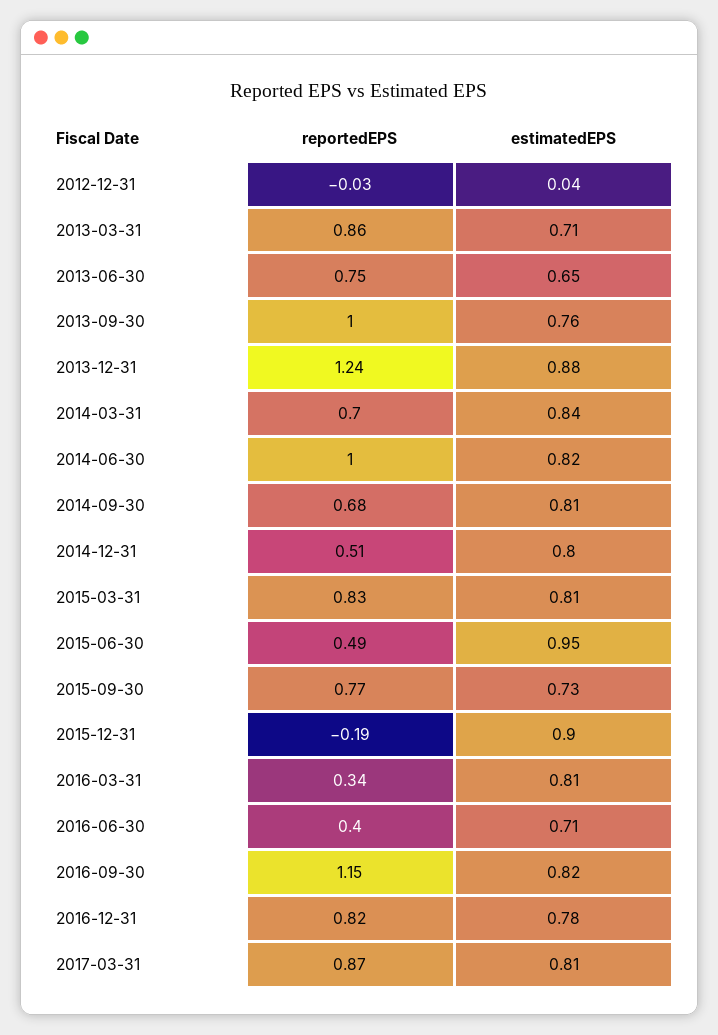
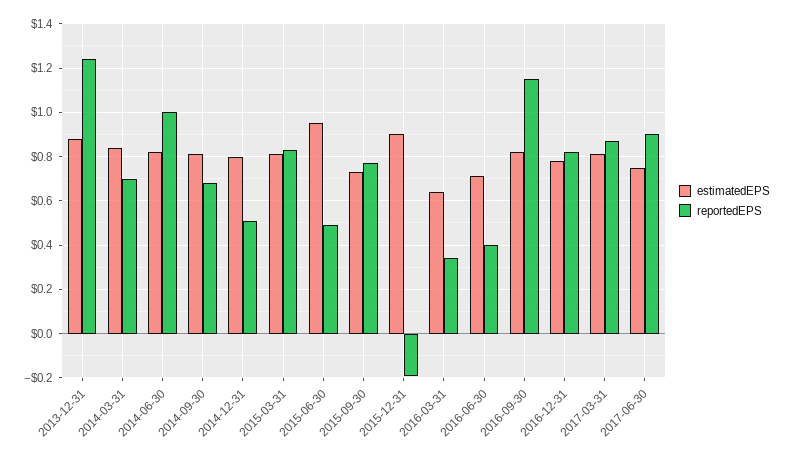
reportedEPS, 2012-12-31: -0.03 -> none
estimatedEPS, 2012-12-31: 0.04 -> none
reportedEPS, 2013-03-31: 0.86 -> none
estimatedEPS, 2013-03-31: 0.71 -> none
reportedEPS, 2013-06-30: 0.75 -> none
estimatedEPS, 2013-06-30: 0.65 -> none
reportedEPS, 2013-09-30: 1 -> none
estimatedEPS, 2013-09-30: 0.76 -> none
estimatedEPS, 2016-03-31: 0.81 -> 0.65
estimatedEPS, 2017-06-30: none -> 0.75
reportedEPS, 2017-06-30: none -> 0.9

